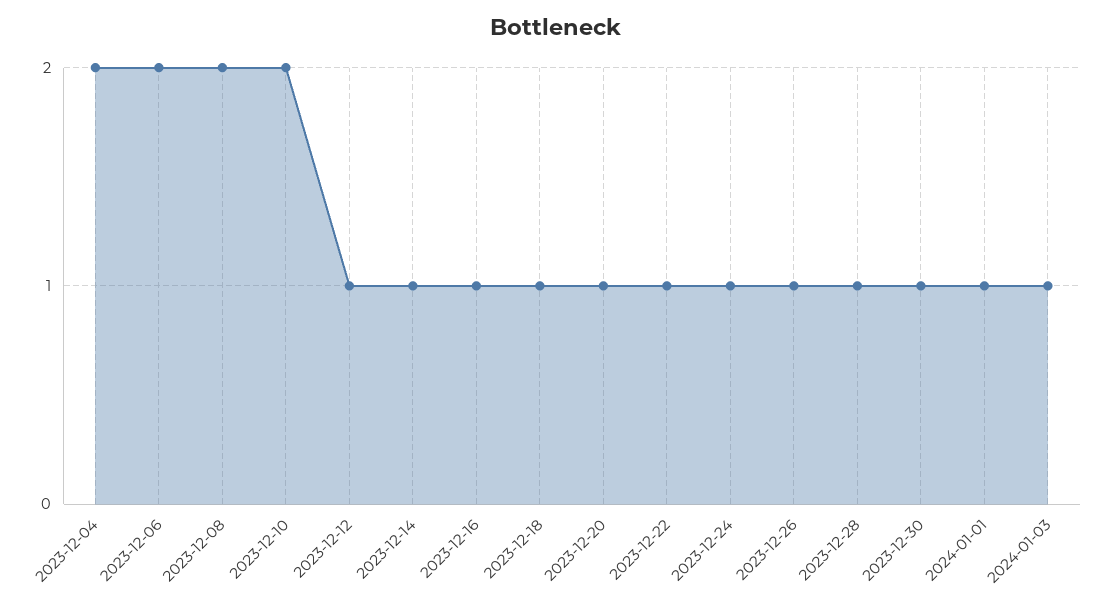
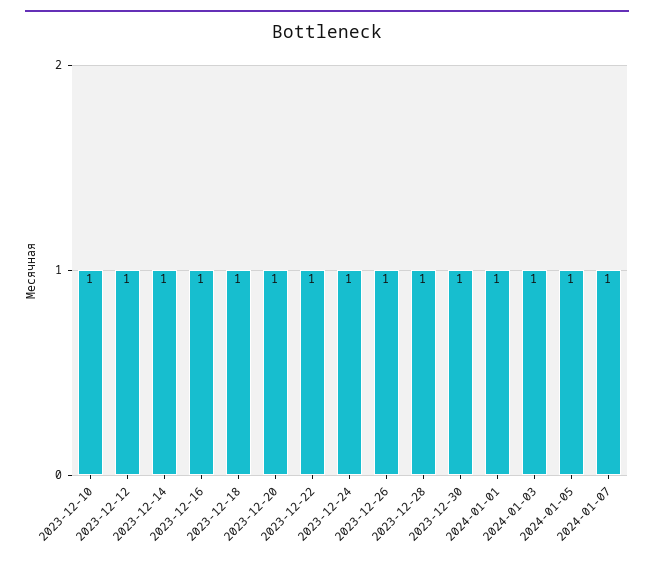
2023-12-04: 2 -> none
2023-12-06: 2 -> none
2023-12-08: 2 -> none
2023-12-10: 2 -> 1
2024-01-05: none -> 1
2024-01-07: none -> 1

